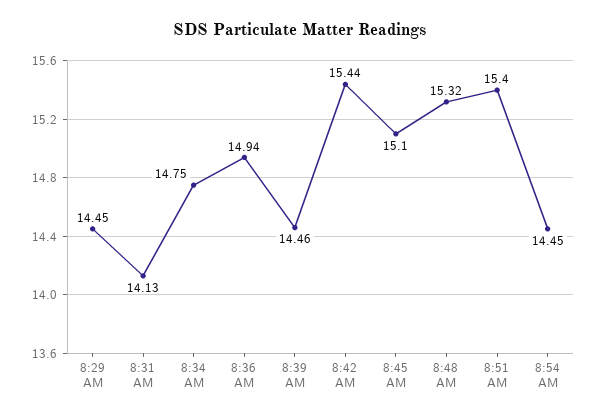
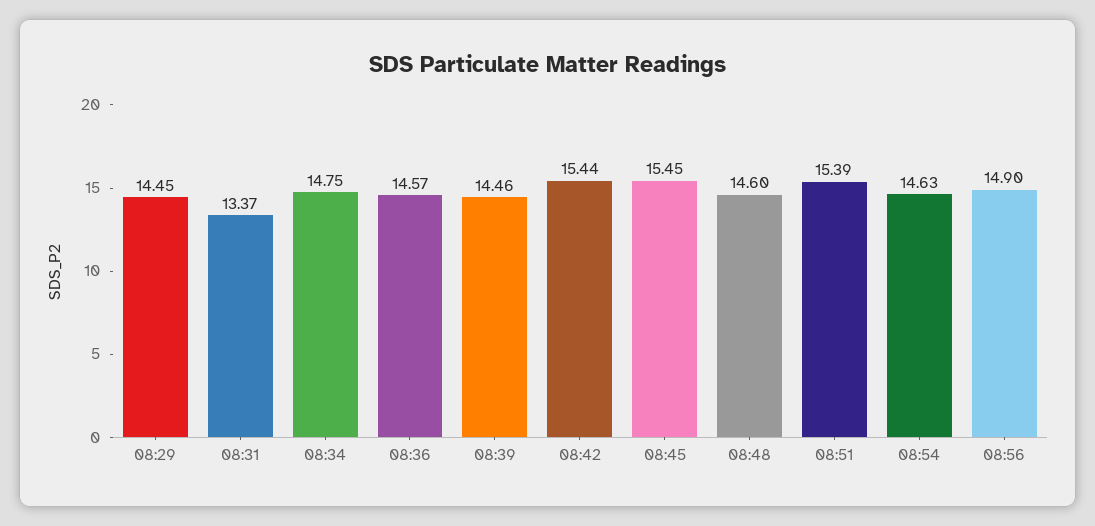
8:31 AM: 14.13 -> 13.37
8:36 AM: 14.94 -> 14.57
8:45 AM: 15.1 -> 15.45
8:48 AM: 15.32 -> 14.6
8:51 AM: 15.4 -> 15.39
8:54 AM: 14.45 -> 14.63
08:56: none -> 14.9

